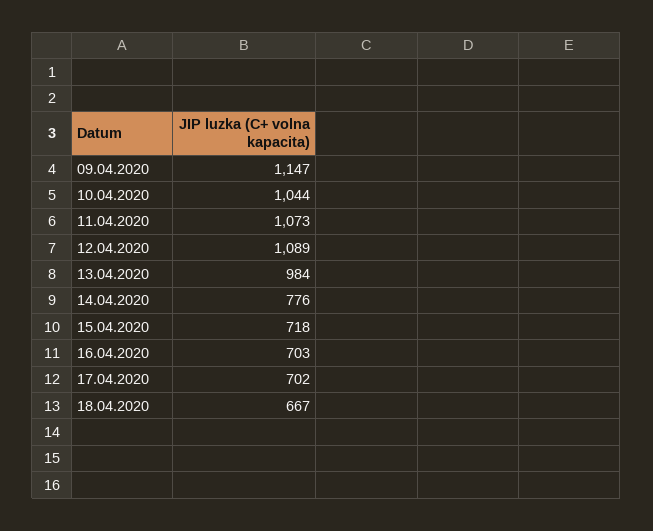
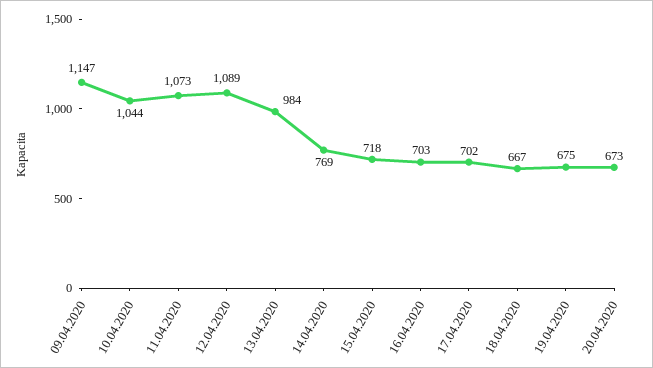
14.04.2020: 776 -> 769
19.04.2020: none -> 675
20.04.2020: none -> 673

